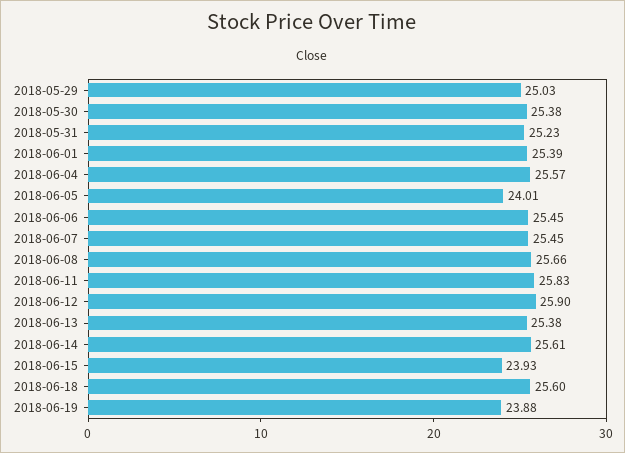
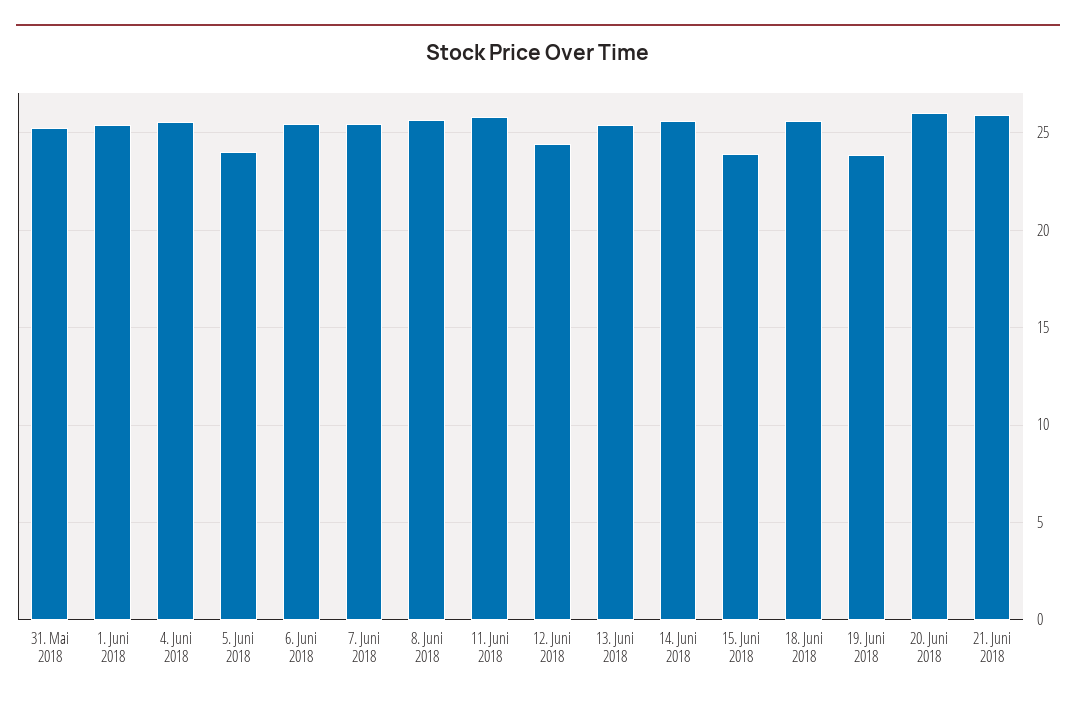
2018-05-29: 25.03 -> none
2018-05-30: 25.38 -> none
2018-06-12: 25.9 -> 24.5
20. Juni 2018: none -> 26
21. Juni 2018: none -> 26

